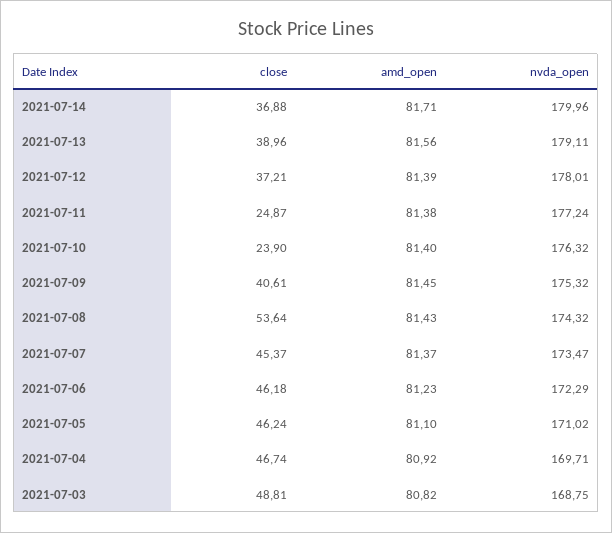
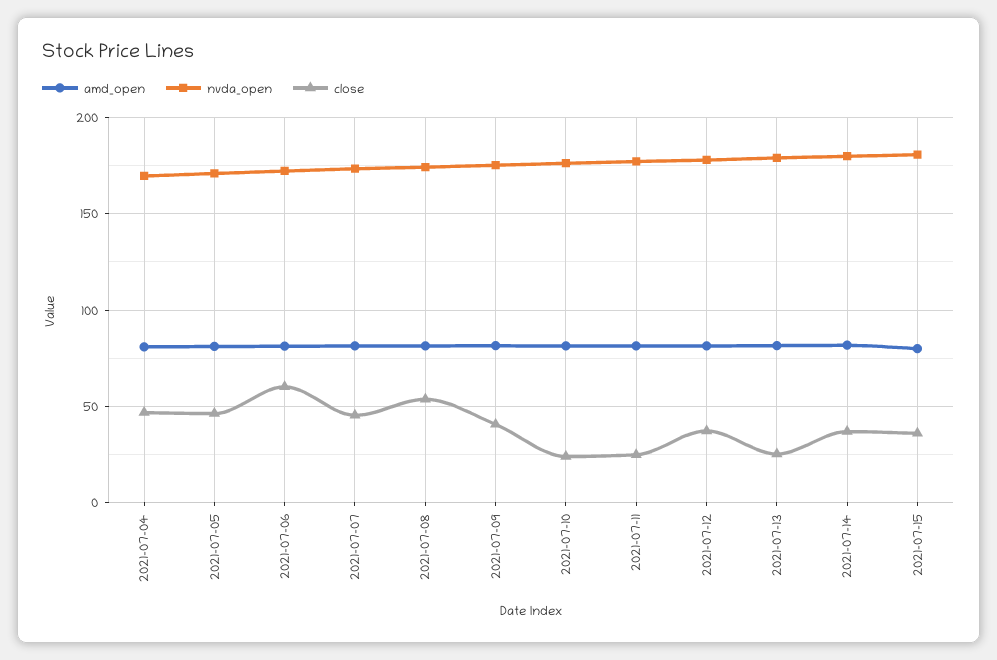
close, 2021-07-13: 38.96 -> 25
close, 2021-07-06: 46.18 -> 60
close, 2021-07-03: 48.81 -> none
amd_open, 2021-07-03: 80.82 -> none
nvda_open, 2021-07-03: 168.75 -> none
amd_open, 2021-07-15: none -> 80
nvda_open, 2021-07-15: none -> 180
close, 2021-07-15: none -> 35

